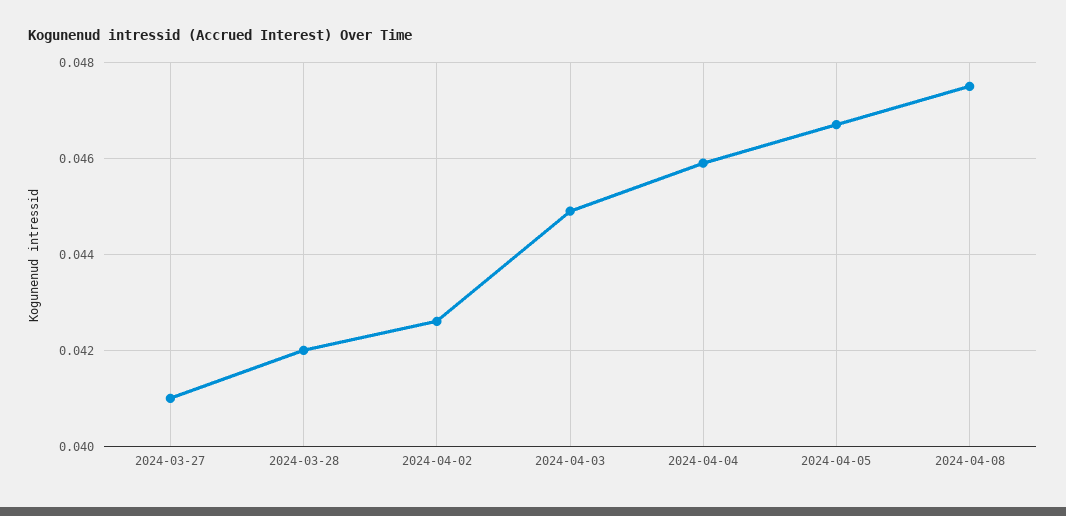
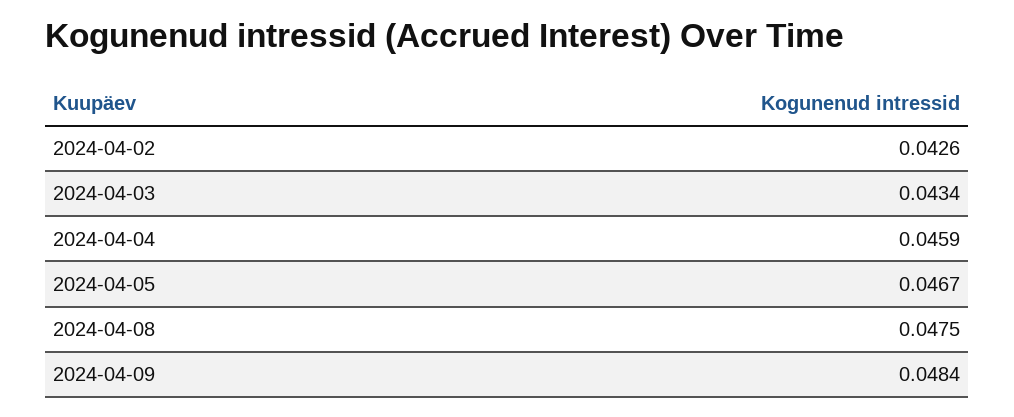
2024-03-27: 0.041 -> none
2024-03-28: 0.042 -> none
2024-04-03: 0.045 -> 0.0434
2024-04-09: none -> 0.0484

